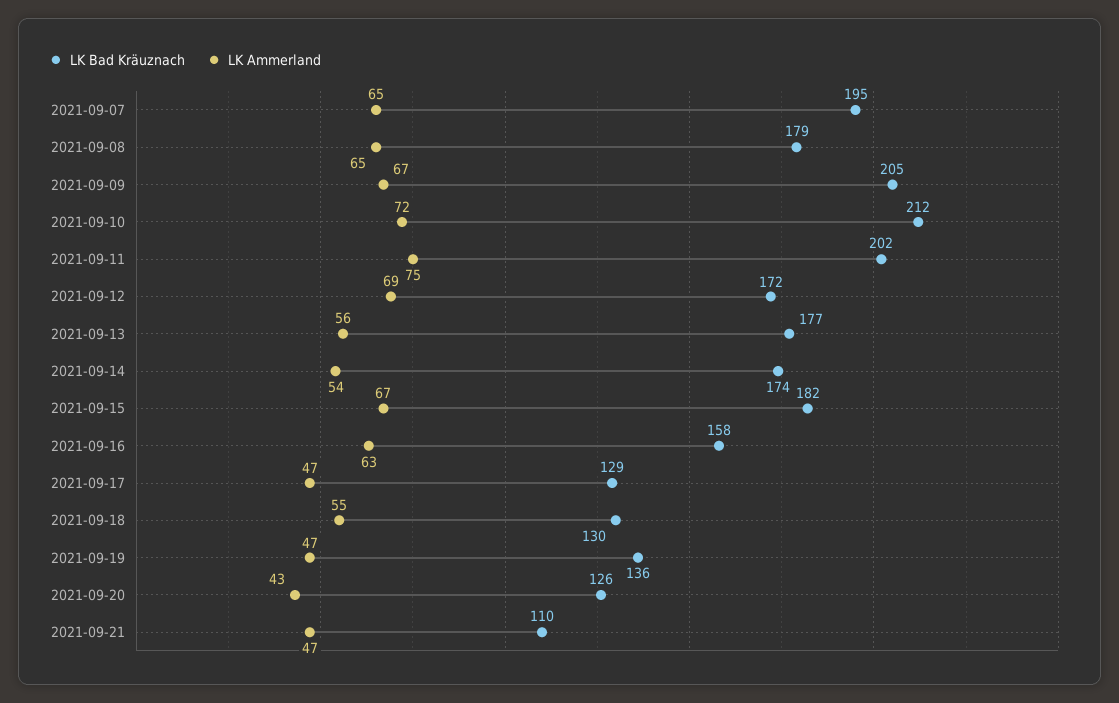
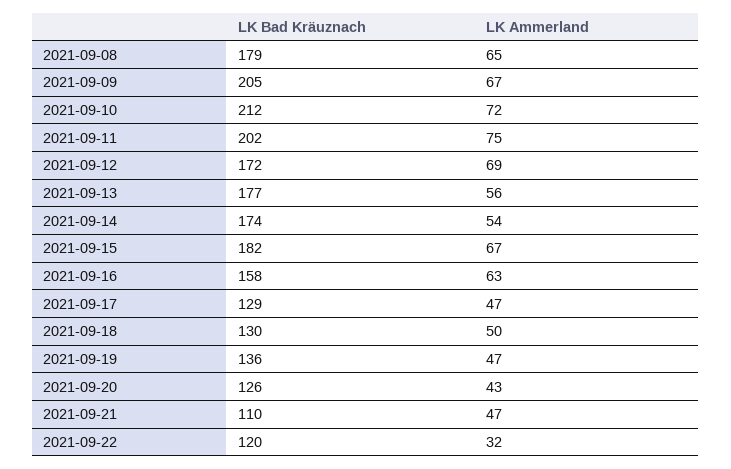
LK Bad Kräuznach, 2021-09-07: 195 -> none
LK Ammerland, 2021-09-07: 65 -> none
LK Ammerland, 2021-09-18: 55 -> 50
LK Bad Kräuznach, 2021-09-22: none -> 120
LK Ammerland, 2021-09-22: none -> 32

